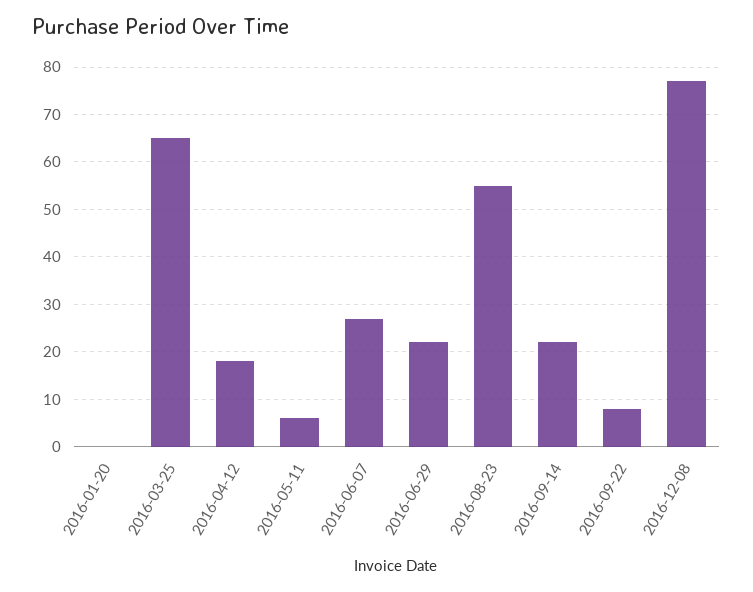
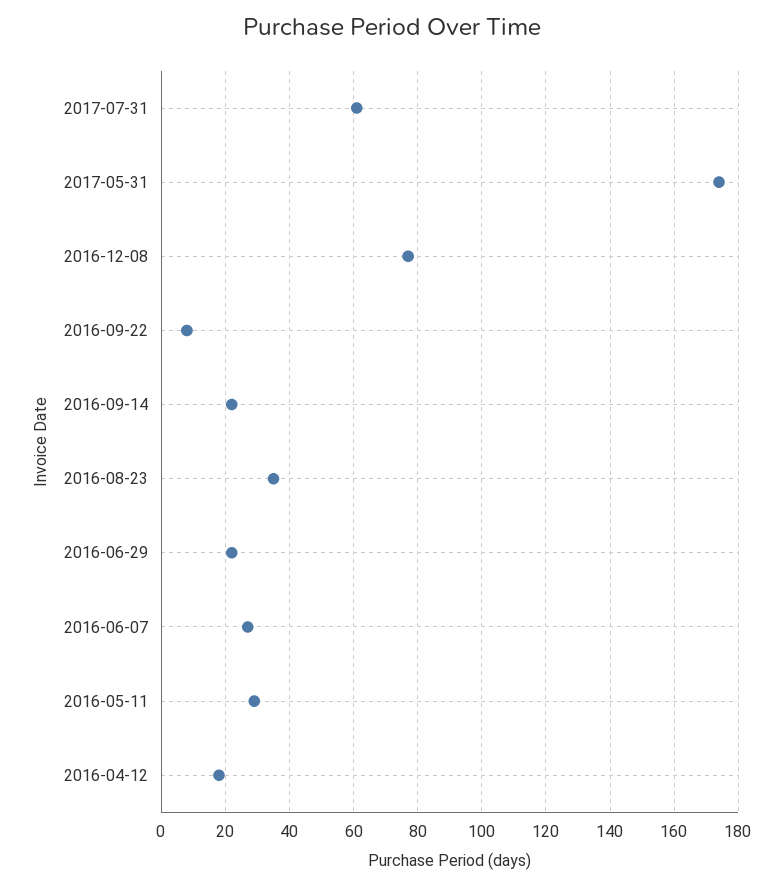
2016-01-20: 0 -> none
2016-03-25: 65 -> none
2016-05-11: 5 -> 30
2016-08-23: 55 -> 35
2017-07-31: none -> 60
2017-05-31: none -> 175

